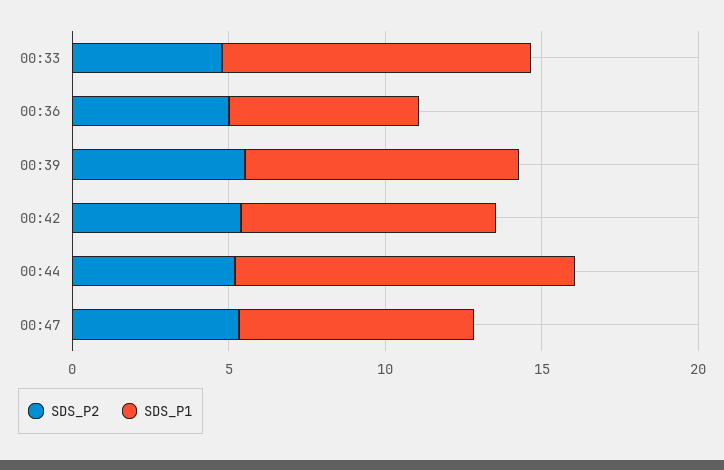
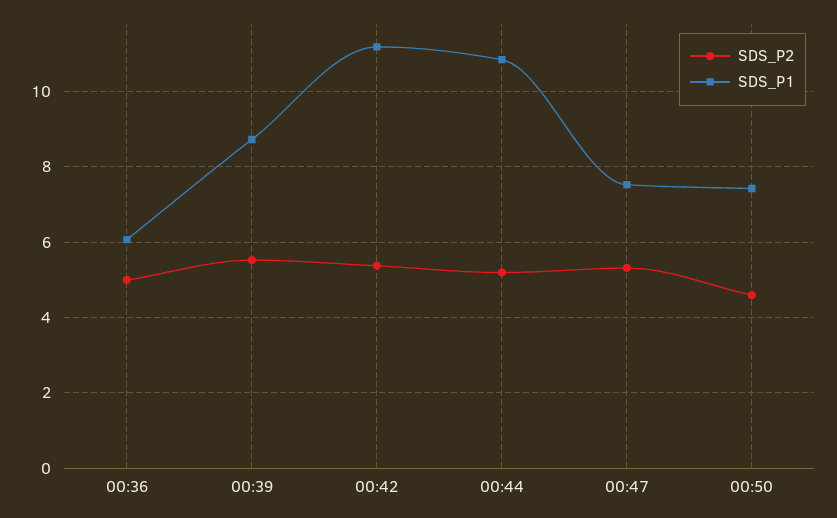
SDS_P2, 00:33: 5 -> none
SDS_P1, 00:33: 10 -> none
SDS_P1, 00:42: 8 -> 11.2
SDS_P2, 00:50: none -> 4.6
SDS_P1, 00:50: none -> 7.4

